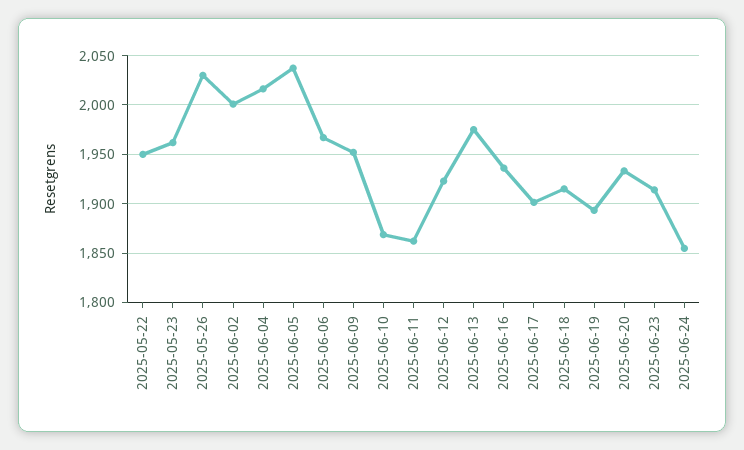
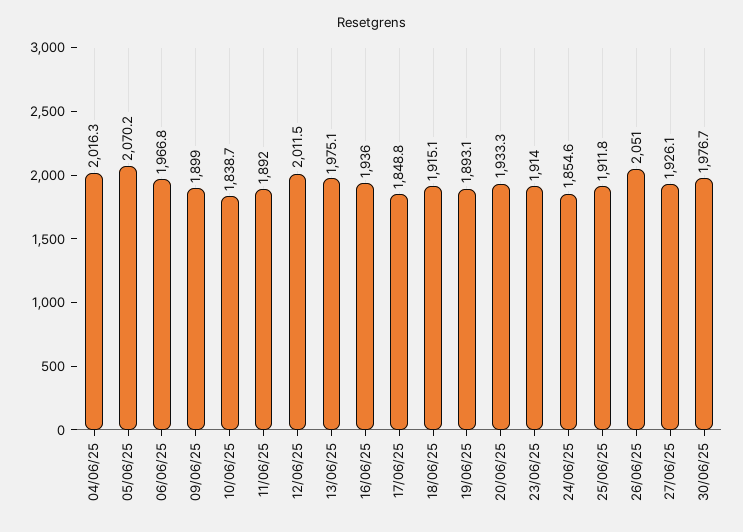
2025-05-22: 1950 -> none
2025-05-23: 1960 -> none
2025-05-26: 2030 -> none
2025-06-02: 2000 -> none
2025-06-05: 2040 -> 2070.2
2025-06-09: 1950 -> 1899
2025-06-10: 1870 -> 1838.7
2025-06-11: 1860 -> 1892
2025-06-12: 1920 -> 2011.5
2025-06-17: 1900 -> 1848.8
25/06/25: none -> 1911.8
26/06/25: none -> 2051
27/06/25: none -> 1926.1
30/06/25: none -> 1976.7

